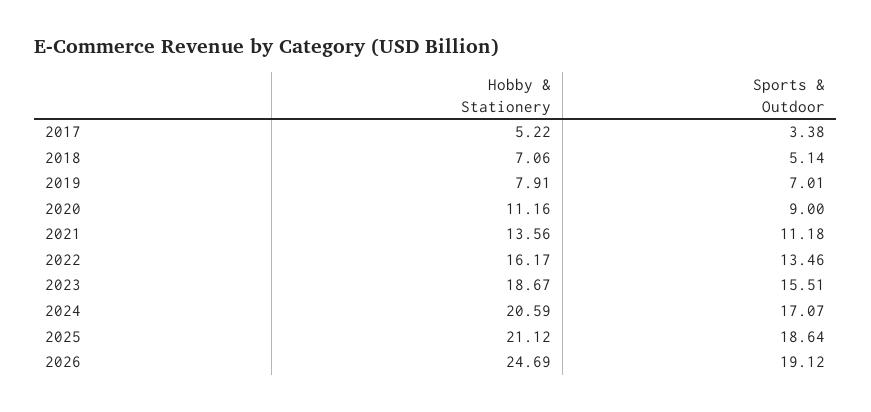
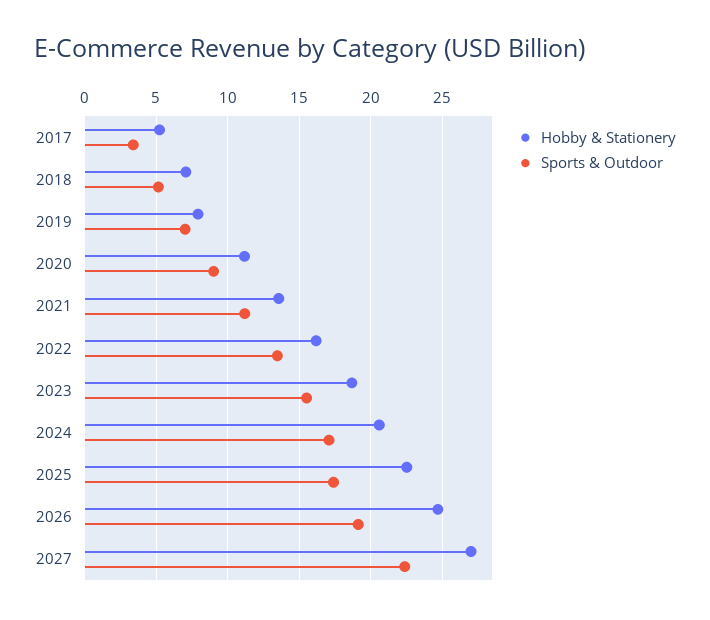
Hobby & Stationery, 2025: 21.12 -> 22.5
Sports & Outdoor, 2025: 18.64 -> 17.5
Hobby & Stationery, 2027: none -> 27
Sports & Outdoor, 2027: none -> 22.5

